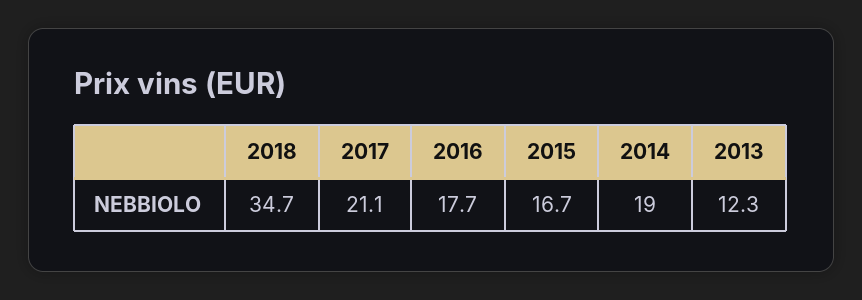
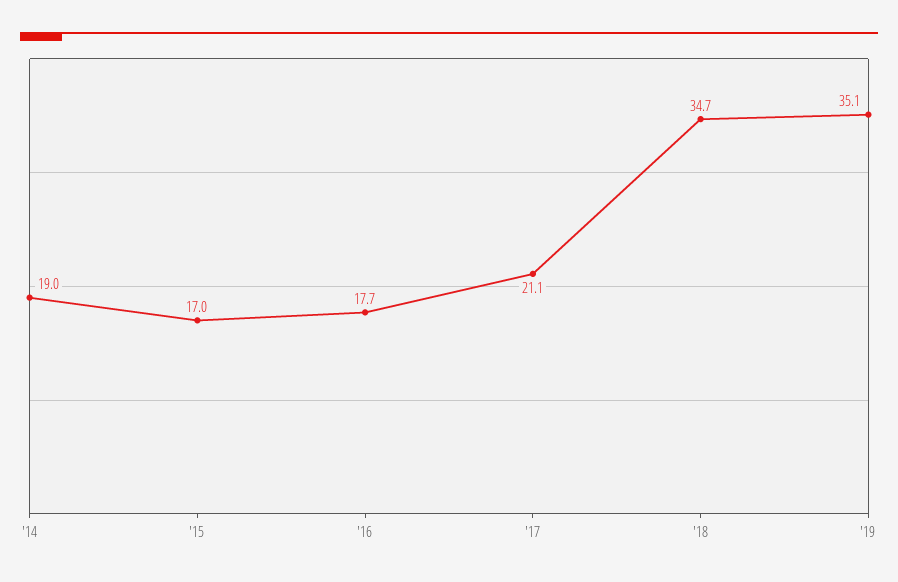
2015: 16.7 -> 17
2013: 12.3 -> none
'19: none -> 35.1

